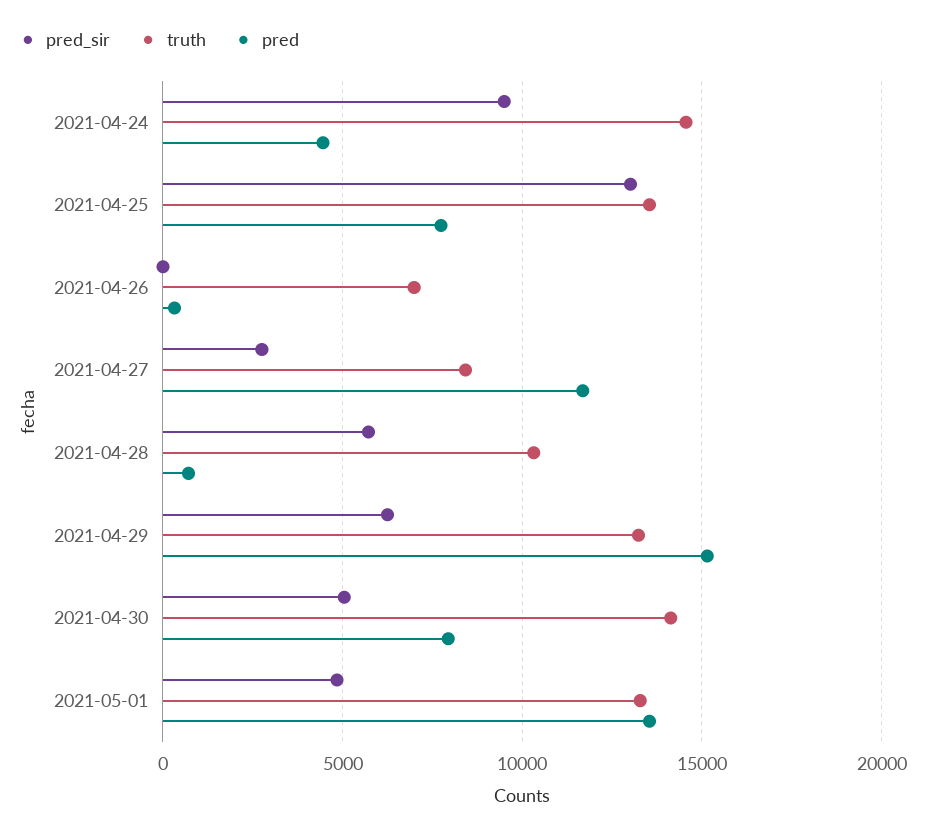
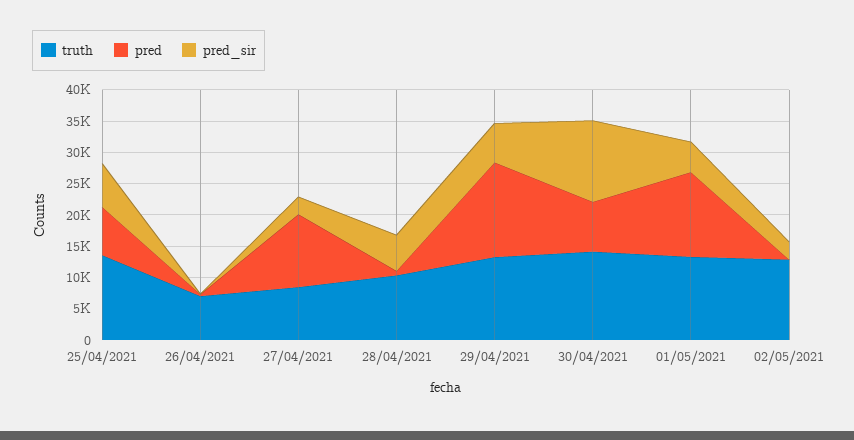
pred_sir, 2021-04-24: 9500 -> none
truth, 2021-04-24: 14500 -> none
pred, 2021-04-24: 4500 -> none
pred_sir, 2021-04-25: 13000 -> 7500
pred_sir, 2021-04-30: 5000 -> 12500
truth, 02/05/2021: none -> 12500
pred, 02/05/2021: none -> 0
pred_sir, 02/05/2021: none -> 2500

